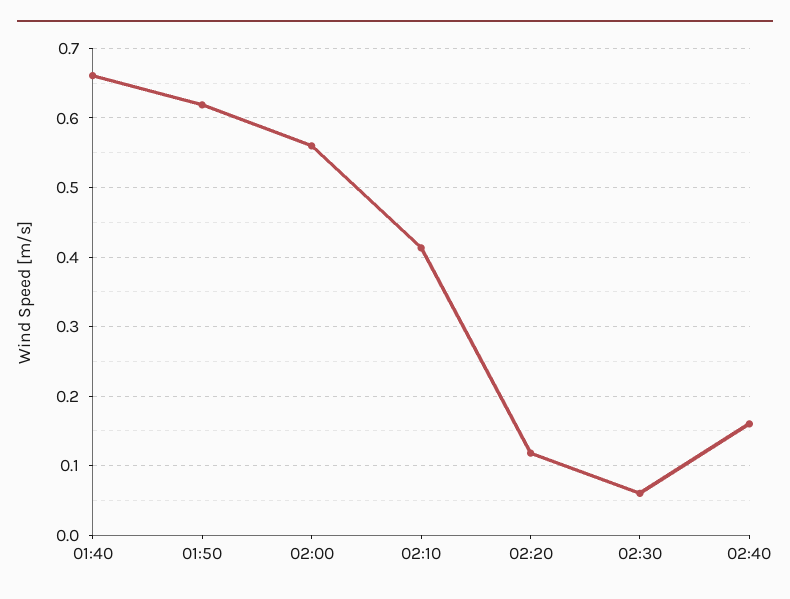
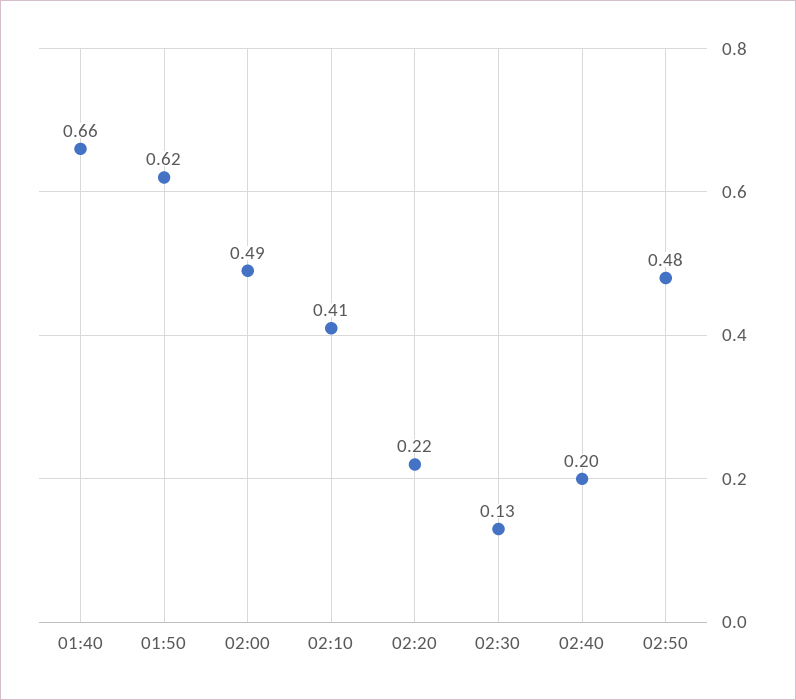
02:00: 0.56 -> 0.49
02:20: 0.12 -> 0.22
02:30: 0.06 -> 0.13
02:40: 0.16 -> 0.2
02:50: none -> 0.48

